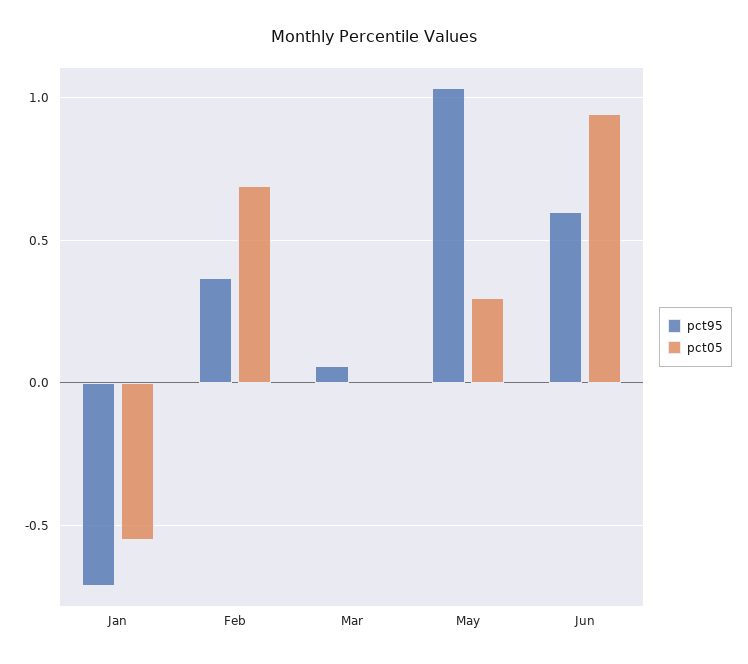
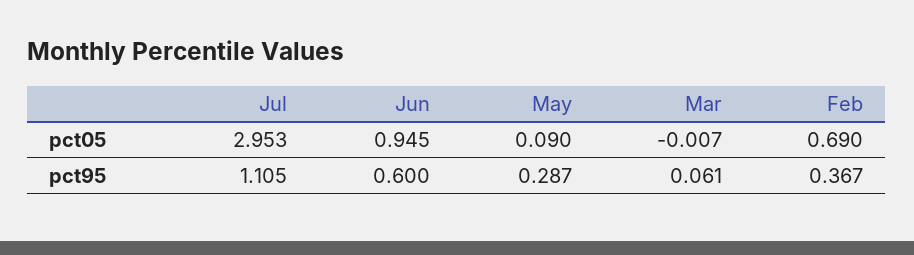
pct95, Jan: -0.7 -> none
pct05, Jan: -0.55 -> none
pct95, May: 1.05 -> 0.287
pct05, May: 0.3 -> 0.09
pct05, Jul: none -> 2.953
pct95, Jul: none -> 1.105

